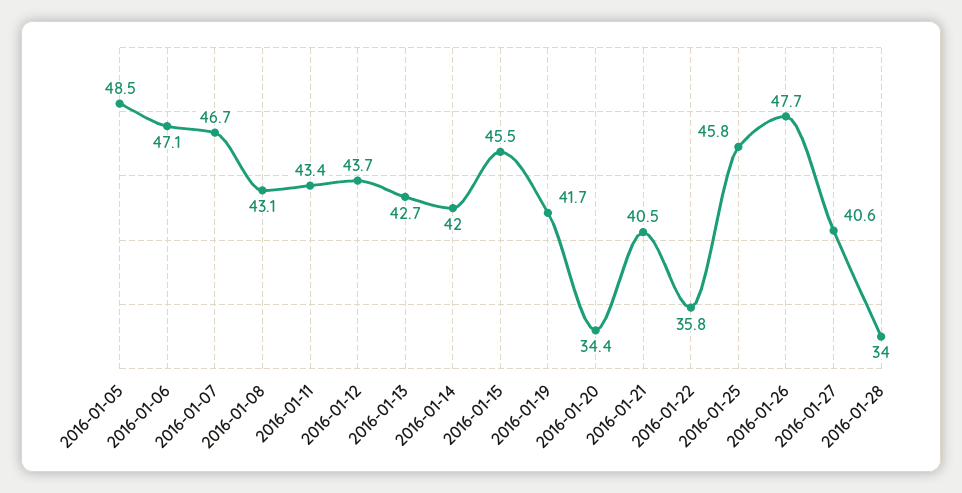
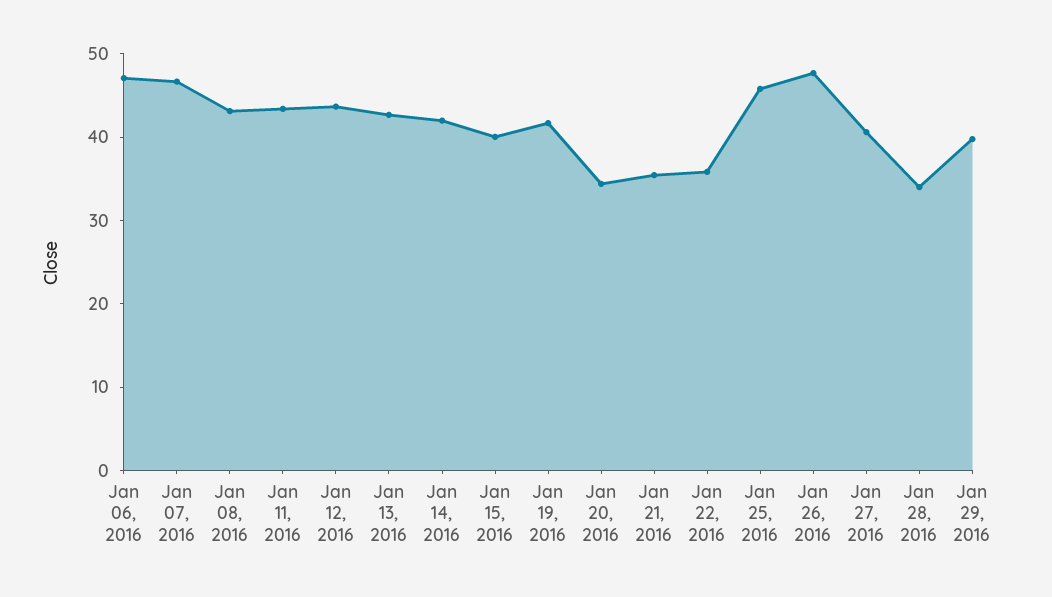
2016-01-05: 48.5 -> none
2016-01-15: 45.5 -> 40
2016-01-21: 40.5 -> 36
Jan 29, 2016: none -> 40

